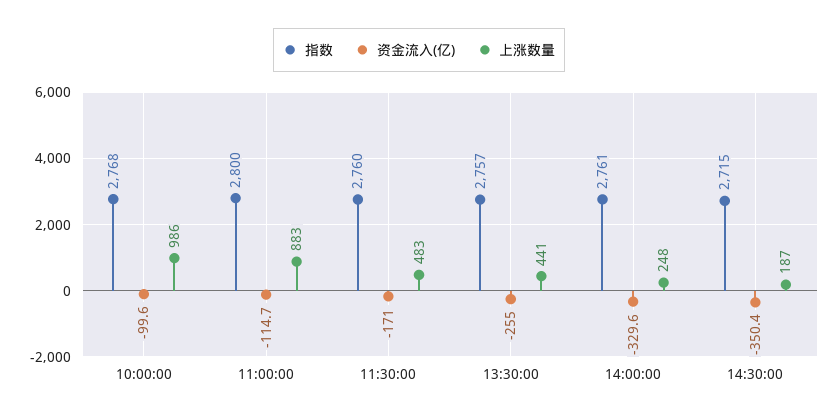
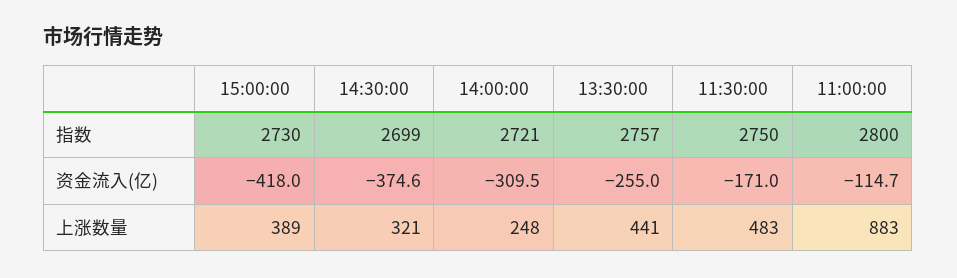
指数, 10:00:00: 2768 -> none
资金流入(亿), 10:00:00: -99.6 -> none
上涨数量, 10:00:00: 986 -> none
指数, 11:30:00: 2760 -> 2750
指数, 14:00:00: 2761 -> 2721
资金流入(亿), 14:00:00: -329.6 -> -309.5
指数, 14:30:00: 2715 -> 2699
资金流入(亿), 14:30:00: -350.4 -> -374.6
上涨数量, 14:30:00: 187 -> 321
指数, 15:00:00: none -> 2730
资金流入(亿), 15:00:00: none -> -418
上涨数量, 15:00:00: none -> 389

